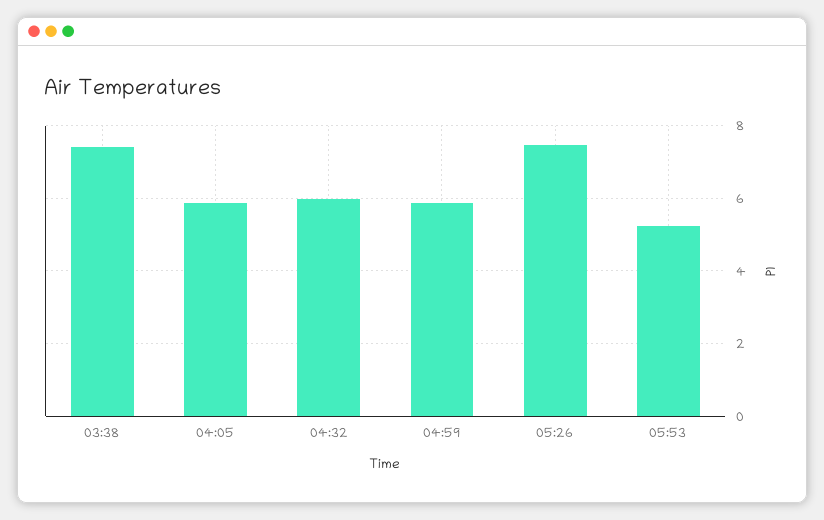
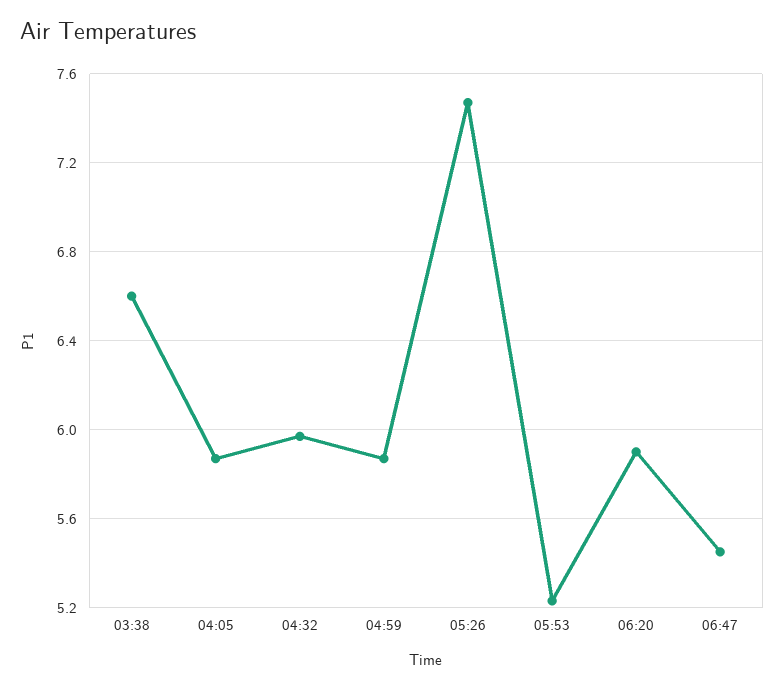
03:38: 7.4 -> 6.6
06:20: none -> 5.9
06:47: none -> 5.45

